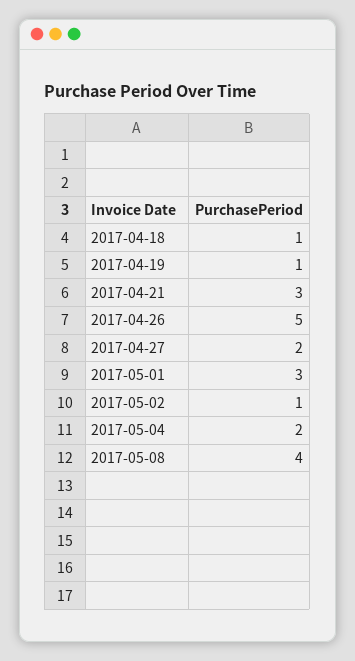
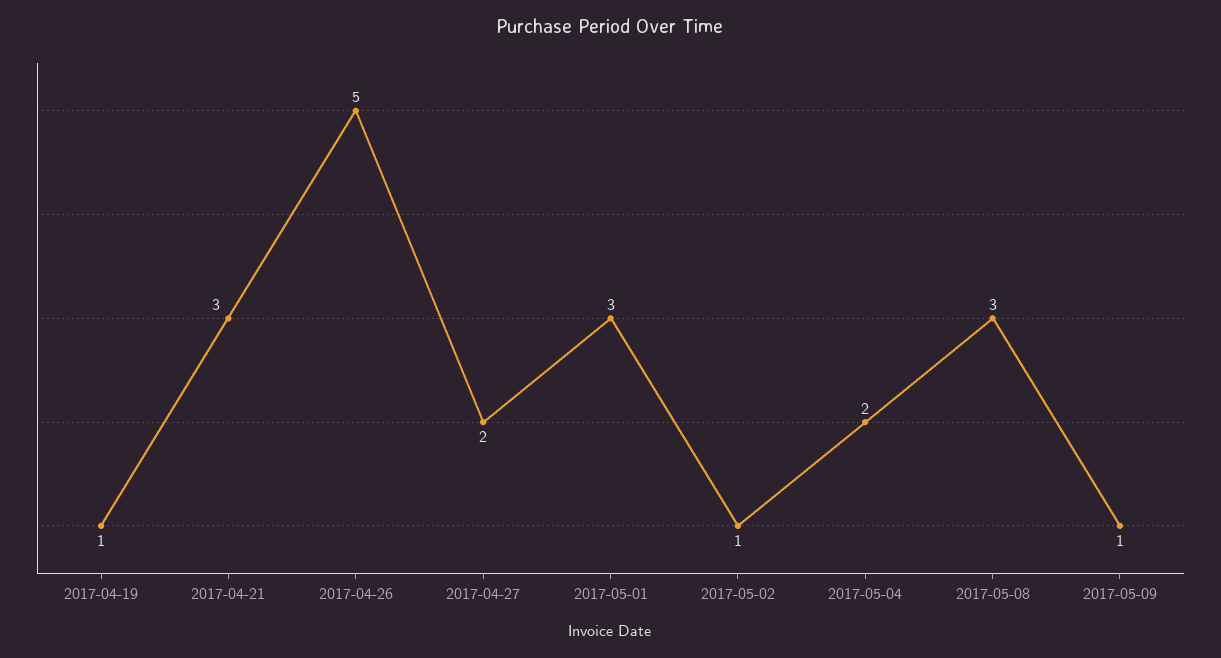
2017-04-18: 1 -> none
2017-05-08: 4 -> 3
2017-05-09: none -> 1

